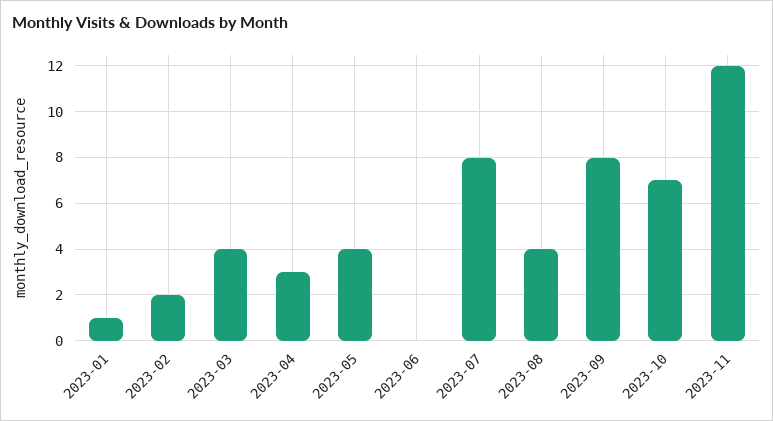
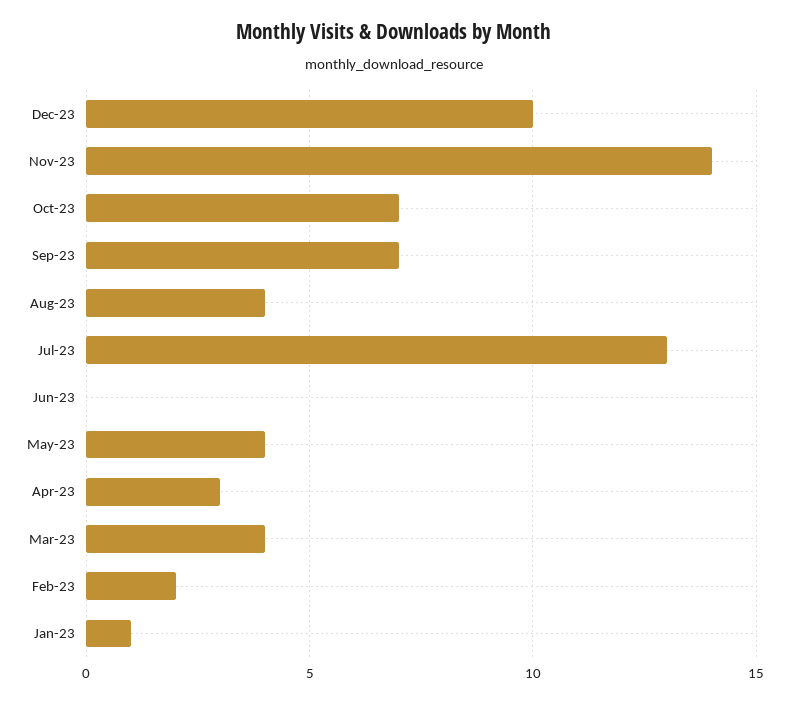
2023-07: 8 -> 13
2023-09: 8 -> 7
2023-11: 12 -> 14
Dec-23: none -> 10

